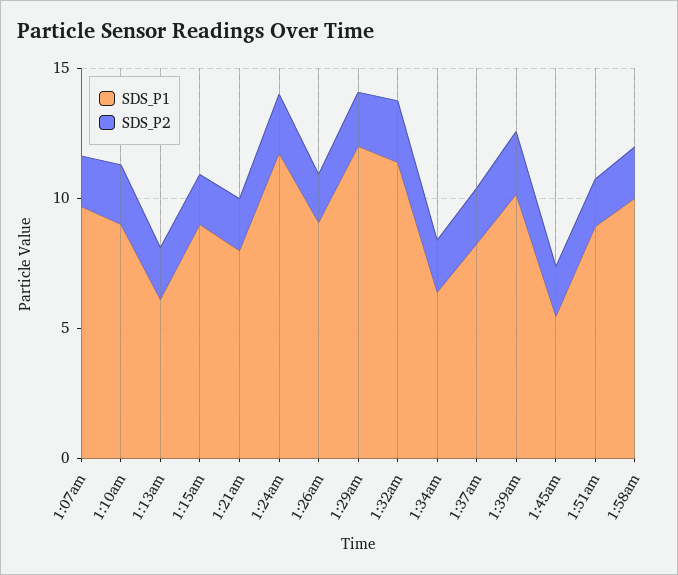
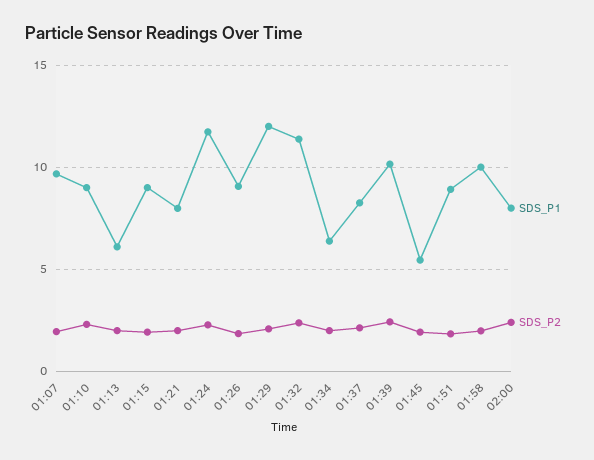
SDS_P1, 02:00: none -> 8
SDS_P2, 02:00: none -> 2.5

